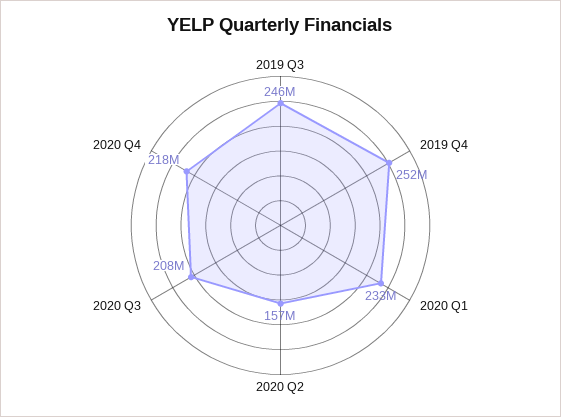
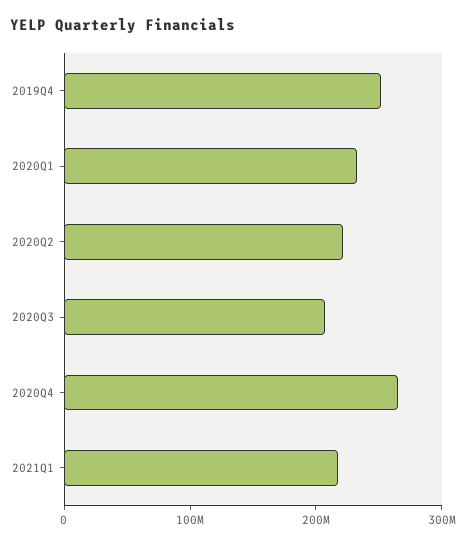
2019 Q3: 246000000 -> none
2020 Q2: 157000000 -> 220000000
2020 Q4: 218000000 -> 260000000
2021Q1: none -> 220000000

